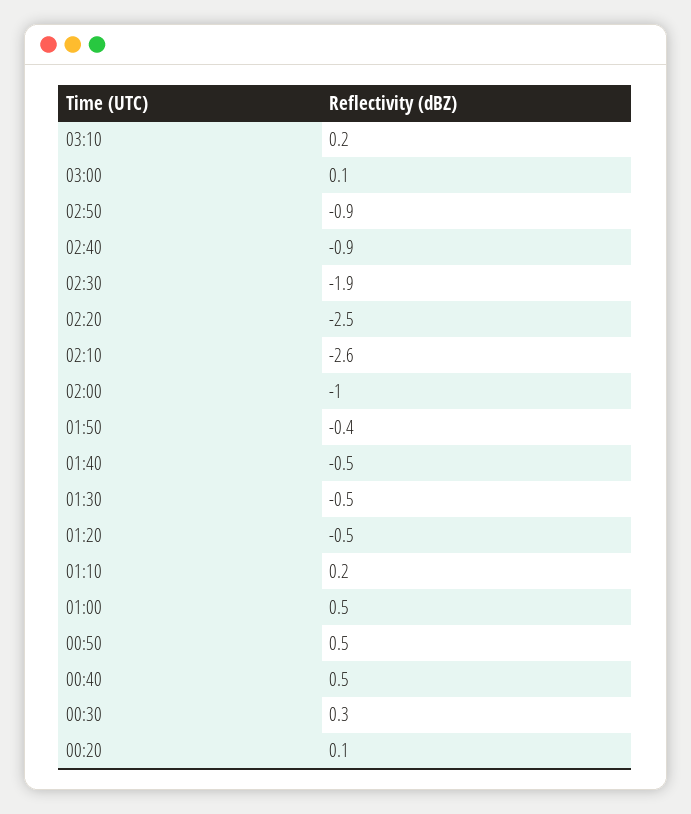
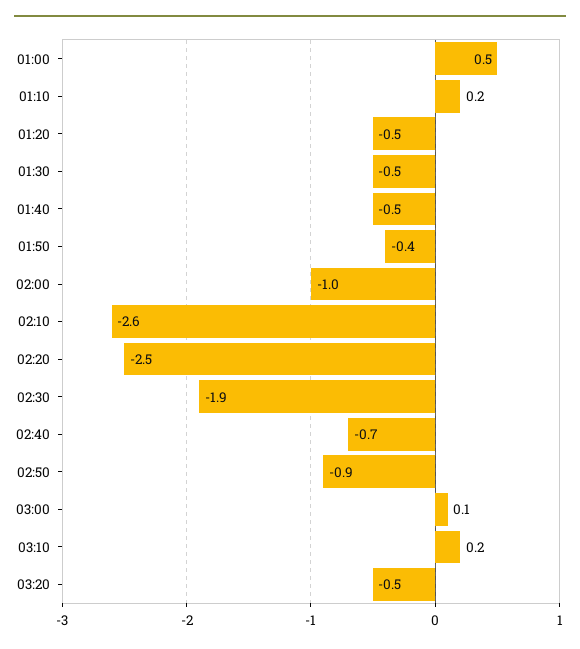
02:40: -0.9 -> -0.7
00:50: 0.5 -> none
00:40: 0.5 -> none
00:30: 0.3 -> none
00:20: 0.1 -> none
03:20: none -> -0.5

